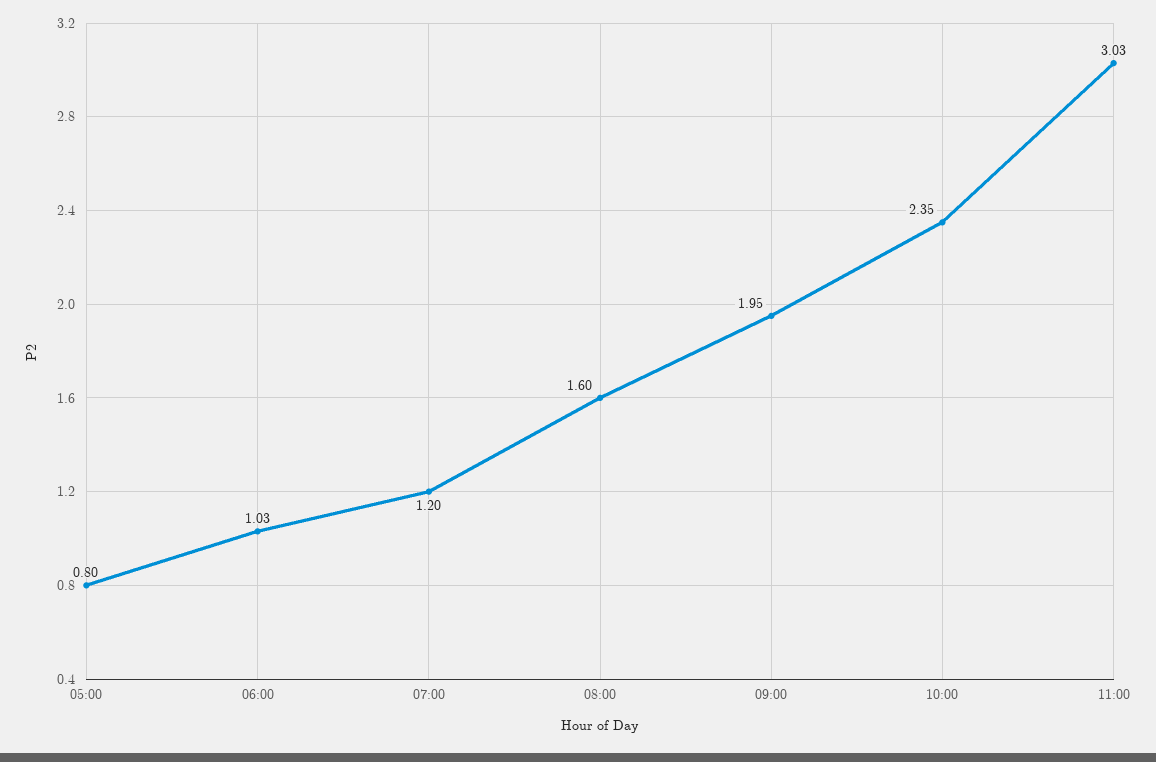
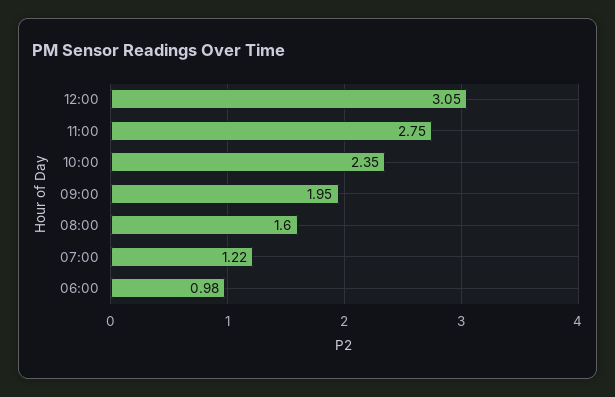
05:00: 0.8 -> none
06:00: 1.03 -> 0.98
07:00: 1.2 -> 1.22
11:00: 3.03 -> 2.75
12:00: none -> 3.05

